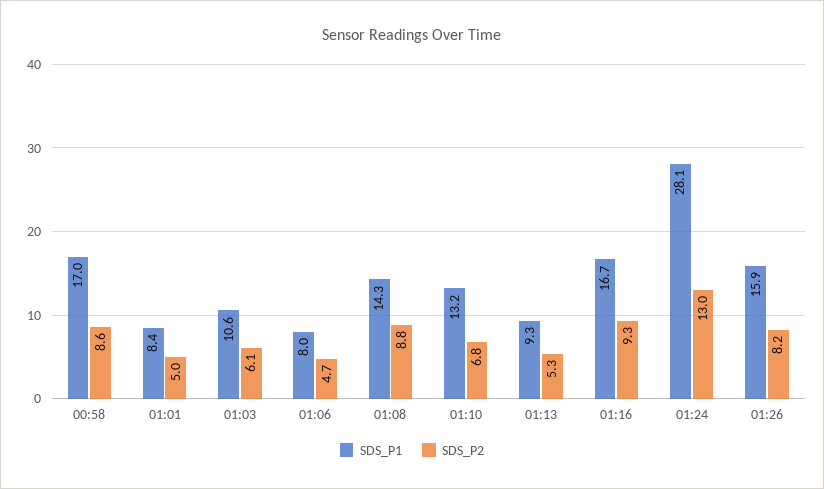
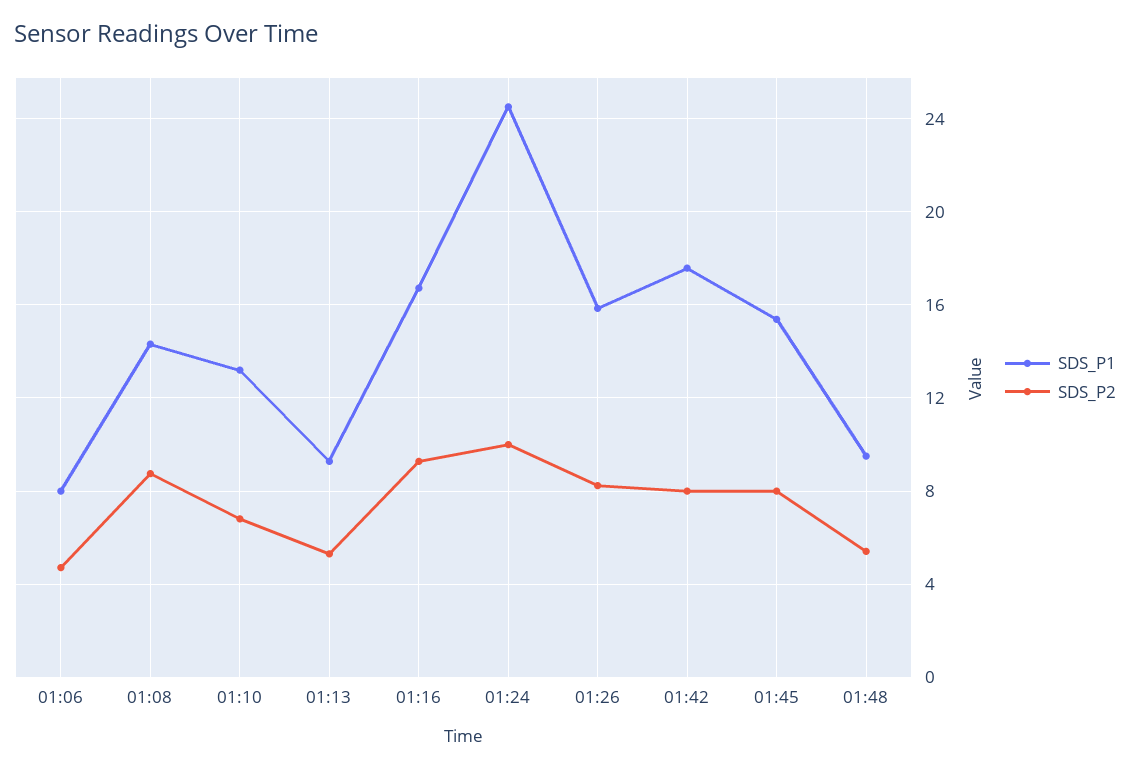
SDS_P1, 00:58: 17 -> none
SDS_P2, 00:58: 8.6 -> none
SDS_P1, 01:01: 8.4 -> none
SDS_P2, 01:01: 5 -> none
SDS_P1, 01:03: 10.6 -> none
SDS_P2, 01:03: 6.1 -> none
SDS_P1, 01:24: 28.1 -> 24.5
SDS_P2, 01:24: 13 -> 10
SDS_P1, 01:42: none -> 17.5
SDS_P2, 01:42: none -> 8
SDS_P1, 01:45: none -> 15.5
SDS_P2, 01:45: none -> 8
SDS_P1, 01:48: none -> 9.5
SDS_P2, 01:48: none -> 5.5

